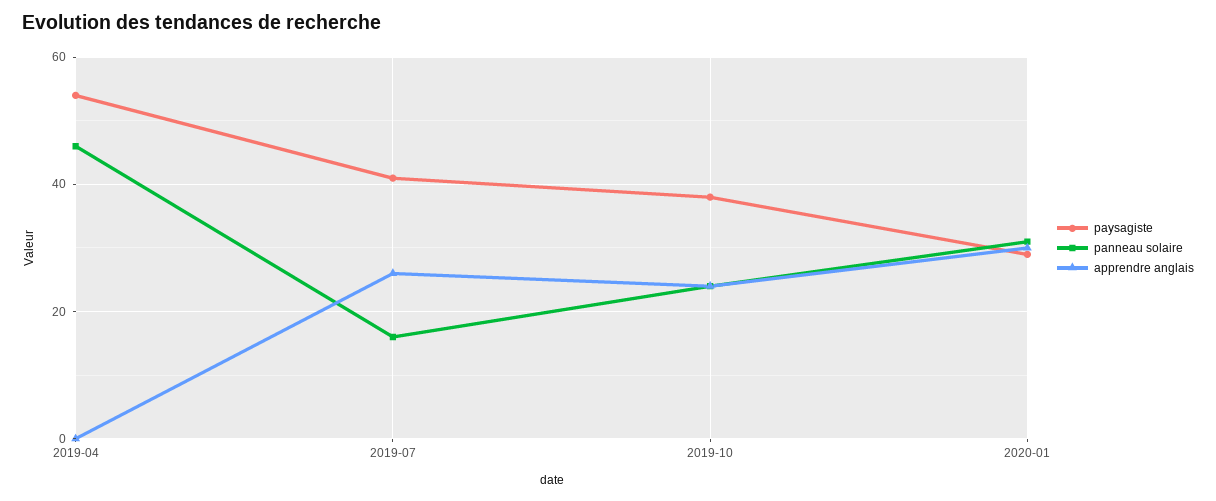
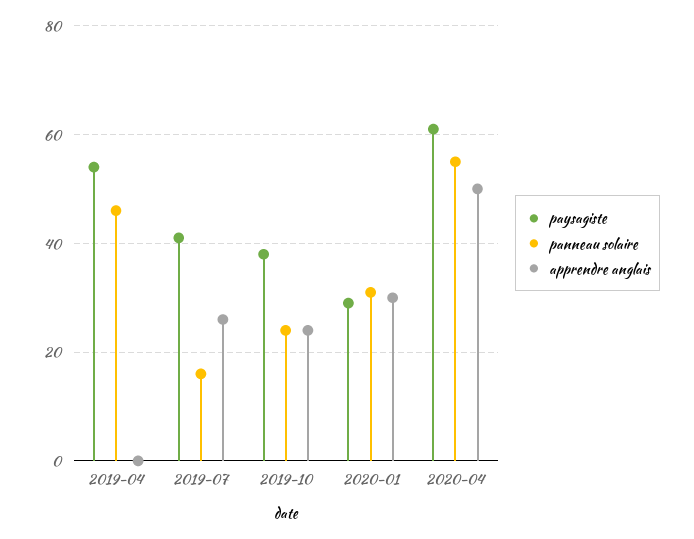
paysagiste, 2020-04: none -> 60
panneau solaire, 2020-04: none -> 55
apprendre anglais, 2020-04: none -> 50

